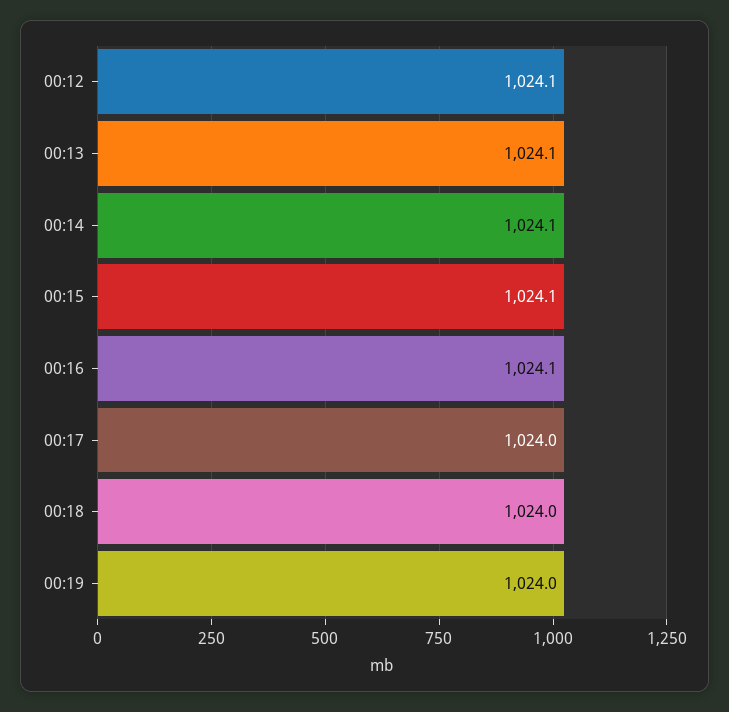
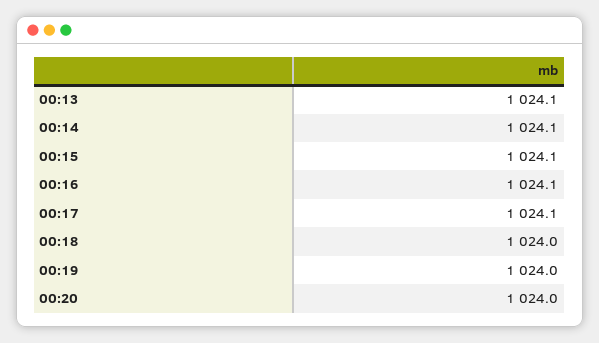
00:12: 1024.1 -> none
00:17: 1024 -> 1024.1
00:20: none -> 1024

